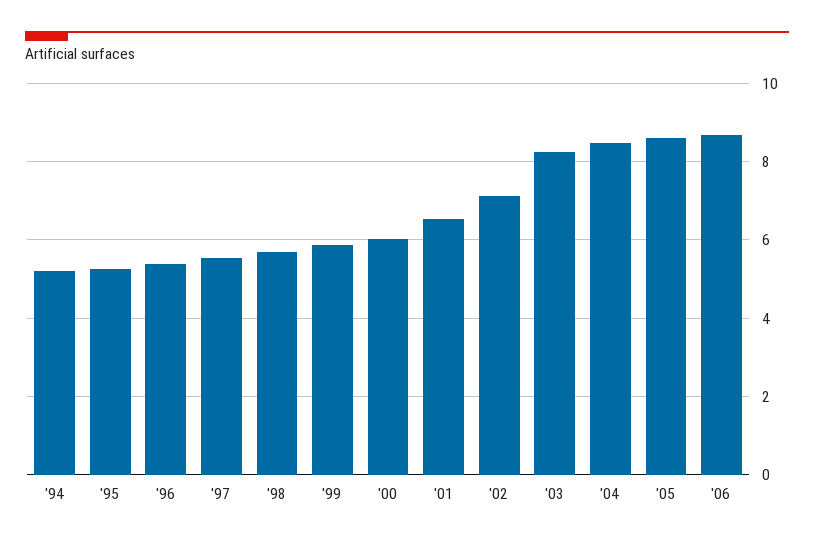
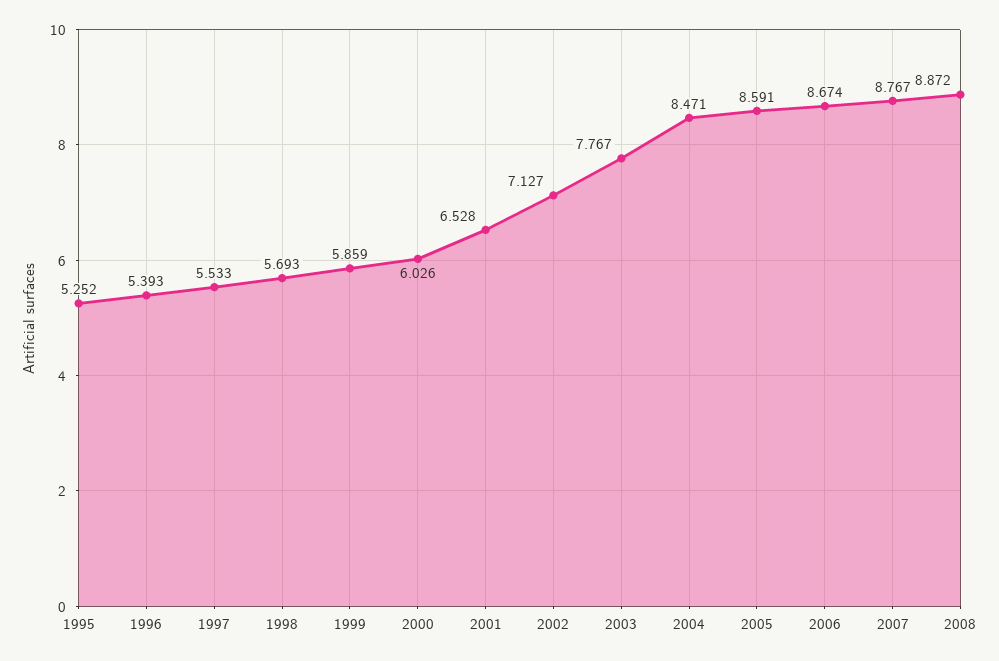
'94: 5.2 -> none
'03: 8.2 -> 7.767
2007: none -> 8.767
2008: none -> 8.872

